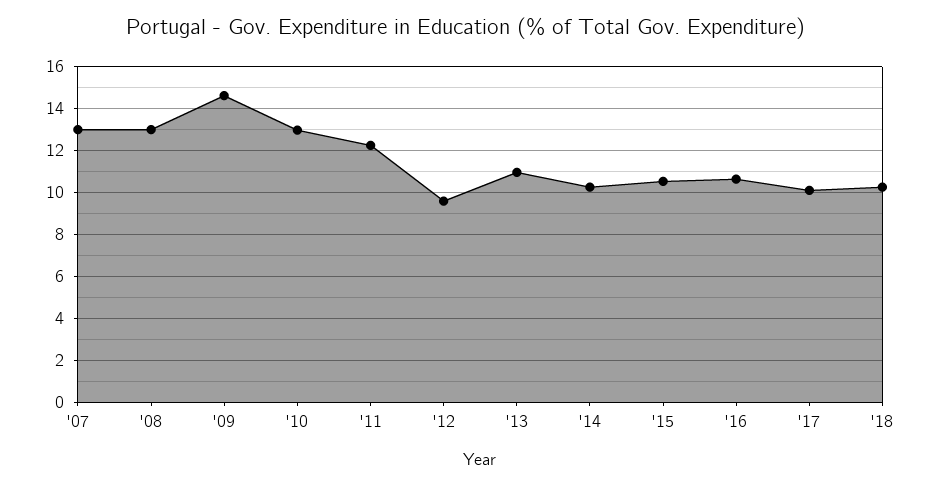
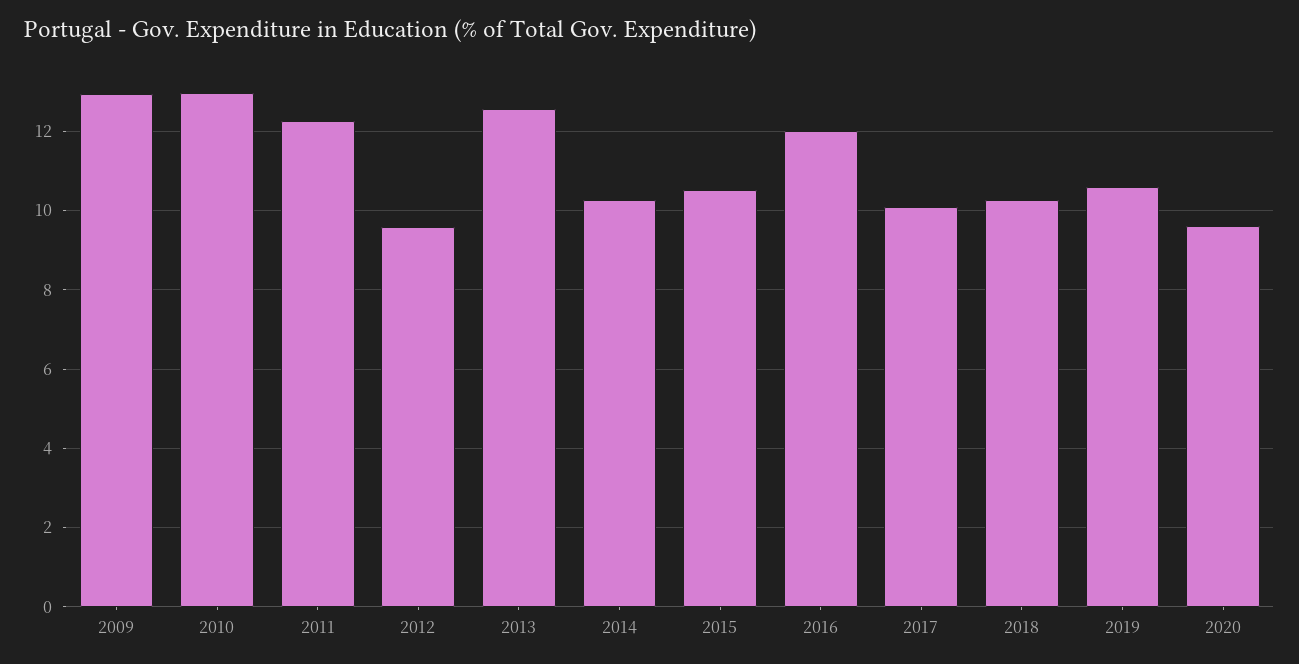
'07: 13 -> none
'08: 13 -> none
'09: 14.5 -> 13
'13: 11 -> 12.6
'16: 10.5 -> 12
2019: none -> 10.6
2020: none -> 9.6

